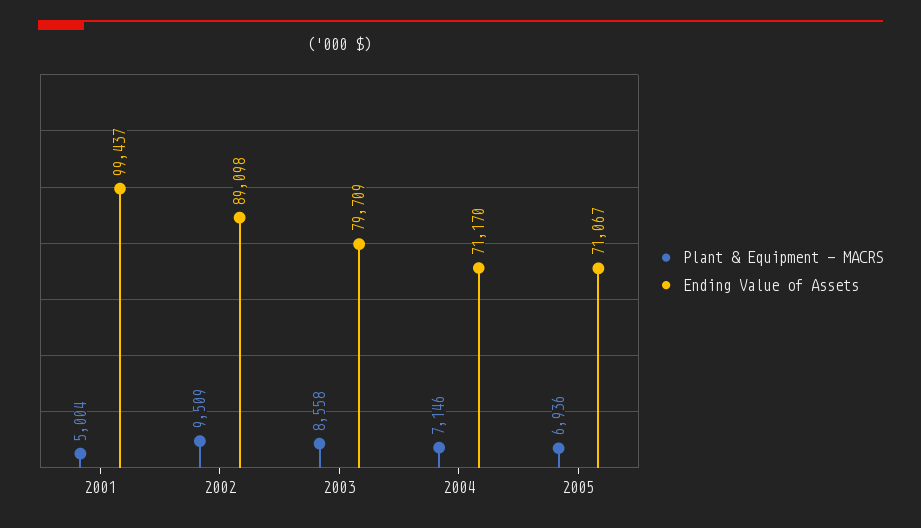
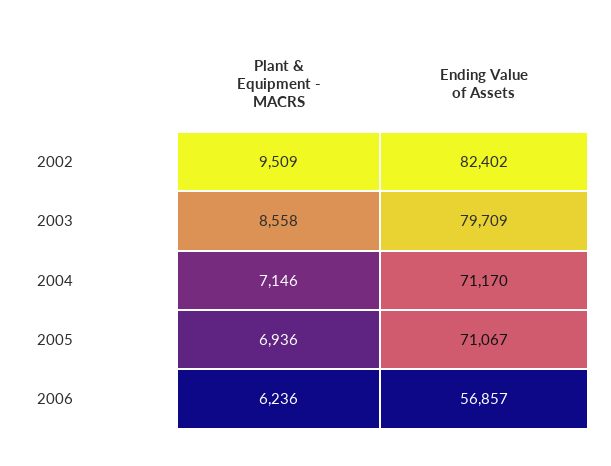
Plant & Equipment - MACRS, 2001: 5004 -> none
Ending Value of Assets, 2001: 99437 -> none
Ending Value of Assets, 2002: 89098 -> 82402
Plant & Equipment - MACRS, 2006: none -> 6236
Ending Value of Assets, 2006: none -> 56857

